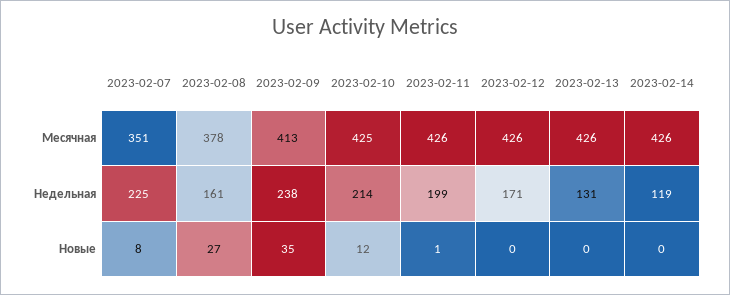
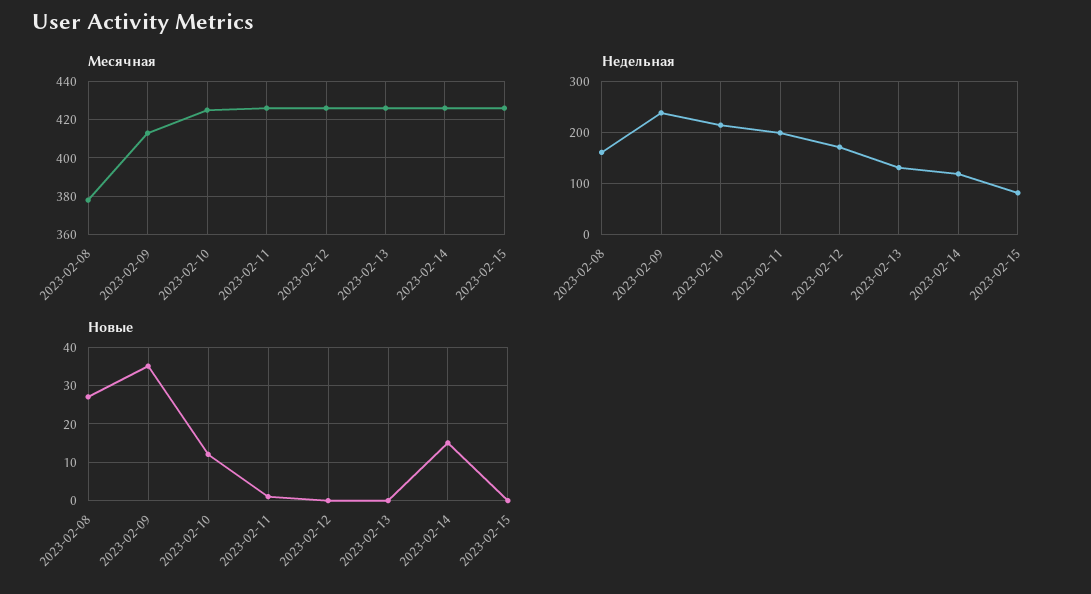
Месячная, 2023-02-07: 351 -> none
Недельная, 2023-02-07: 225 -> none
Новые, 2023-02-07: 8 -> none
Новые, 2023-02-14: 0 -> 15
Месячная, 2023-02-15: none -> 425
Недельная, 2023-02-15: none -> 80
Новые, 2023-02-15: none -> 0

